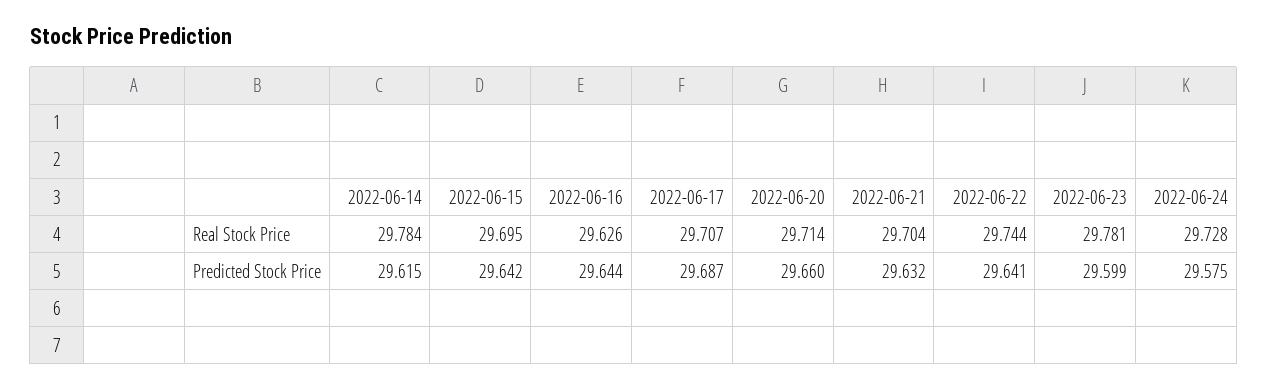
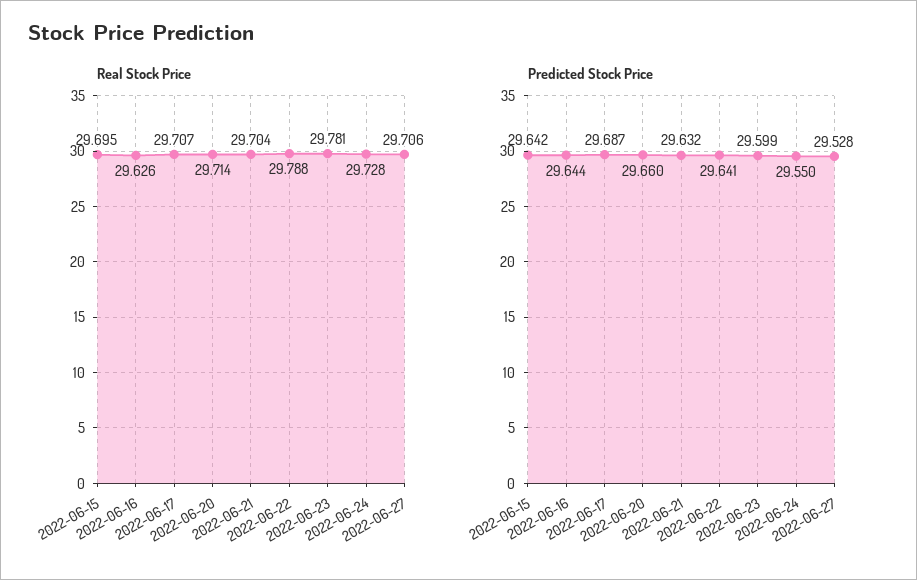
Real Stock Price, 2022-06-14: 29.784 -> none
Real Stock Price, 2022-06-22: 29.744 -> 29.788
Predicted Stock Price, 2022-06-14: 29.615 -> none
Predicted Stock Price, 2022-06-24: 29.575 -> 29.55
Real Stock Price, 2022-06-27: none -> 29.706
Predicted Stock Price, 2022-06-27: none -> 29.528

